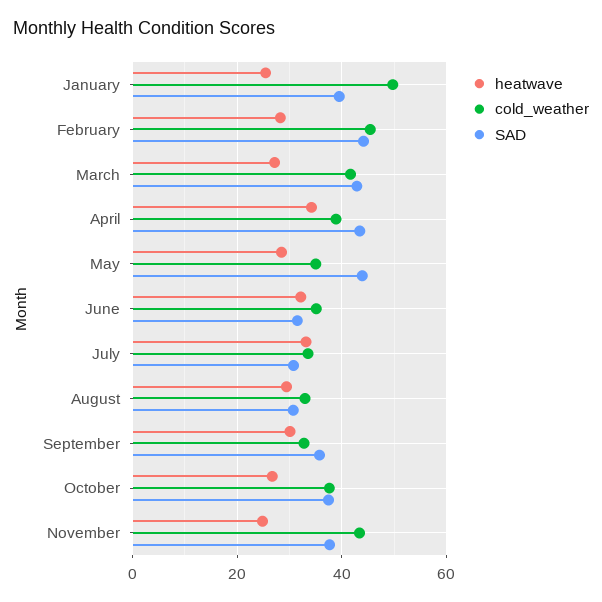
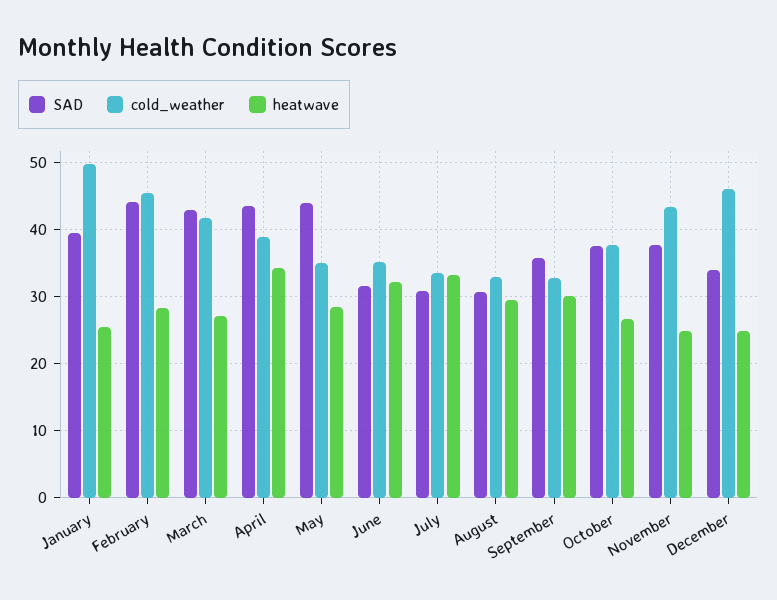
SAD, December: none -> 34
cold_weather, December: none -> 46
heatwave, December: none -> 25

